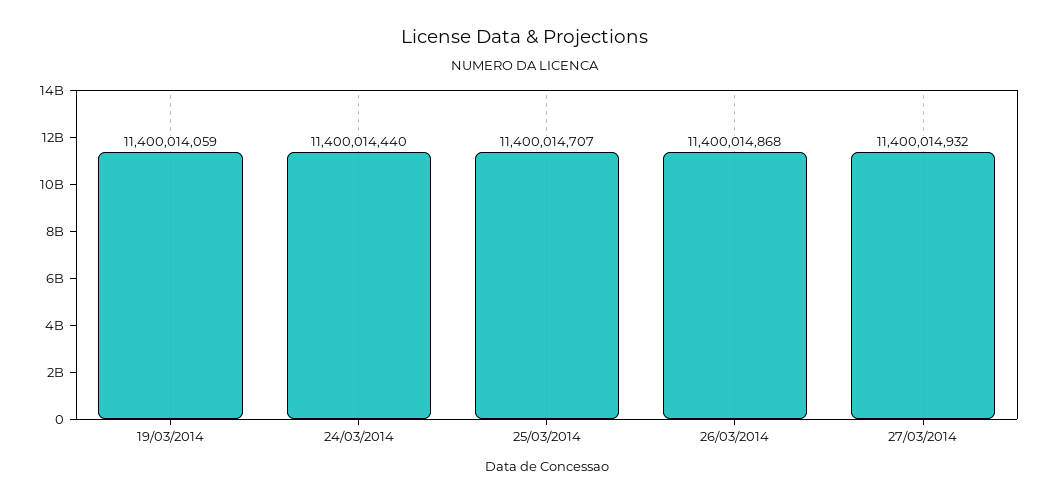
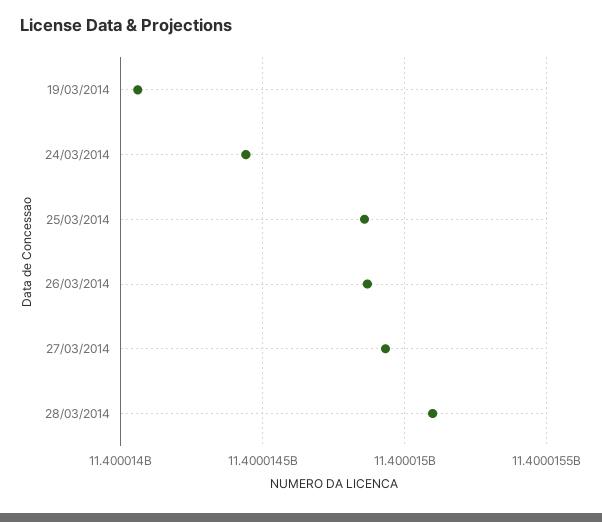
25/03/2014: 11400014707 -> 11400014850
28/03/2014: none -> 11400015100

